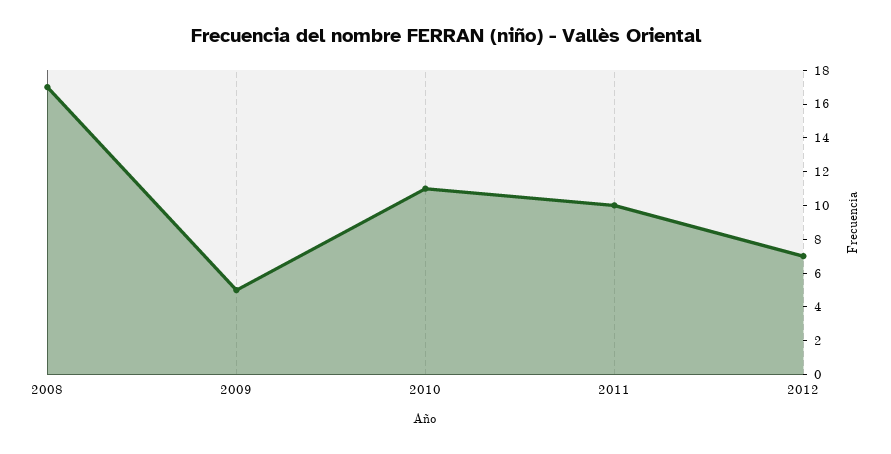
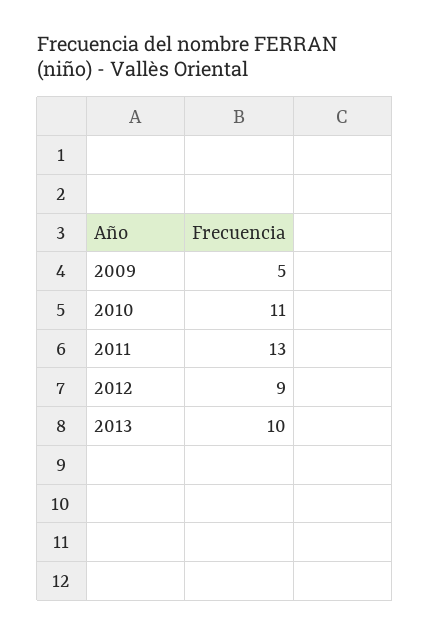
2008: 17 -> none
2011: 10 -> 13
2012: 7 -> 9
2013: none -> 10

